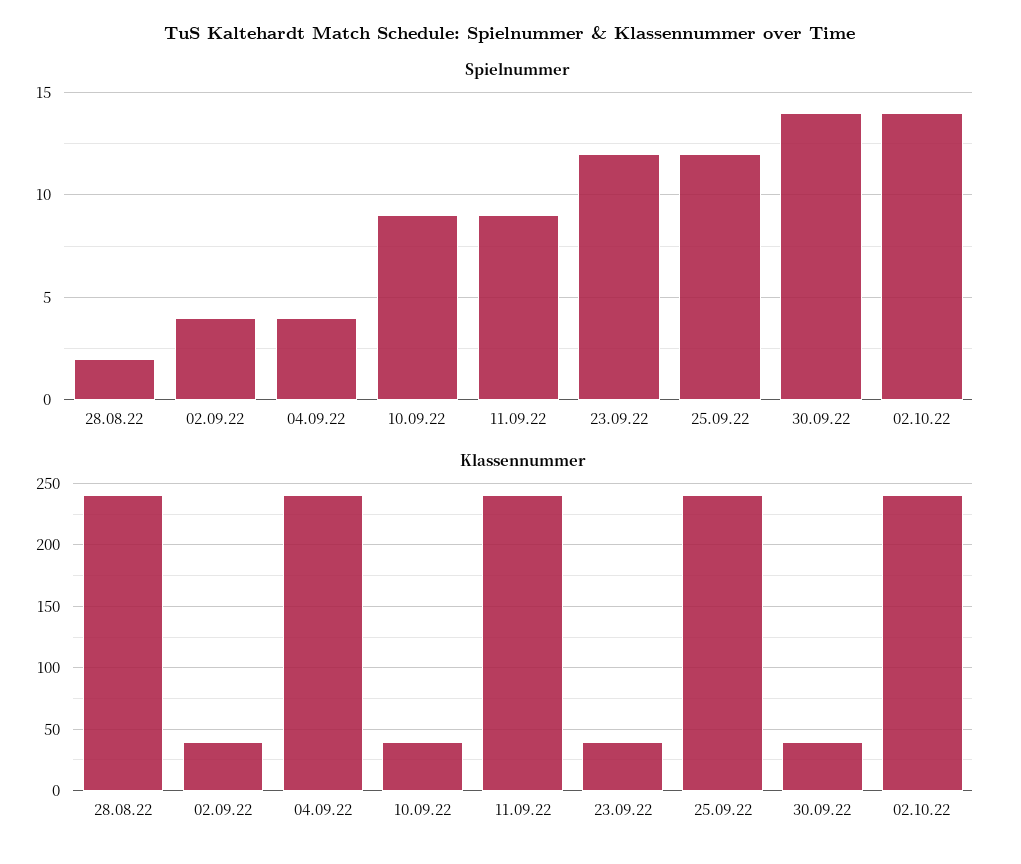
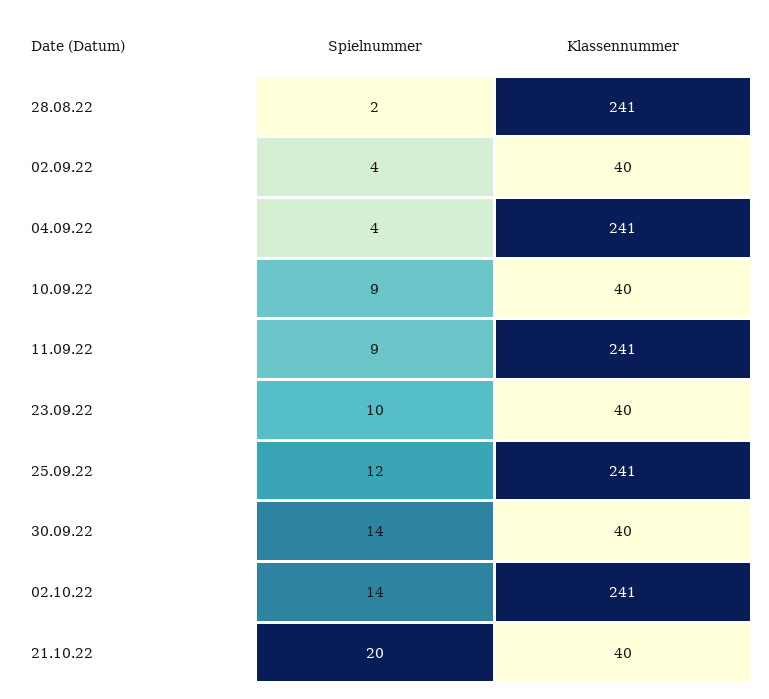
Spielnummer, 23.09.22: 12 -> 10
Spielnummer, 21.10.22: none -> 20
Klassennummer, 21.10.22: none -> 40

